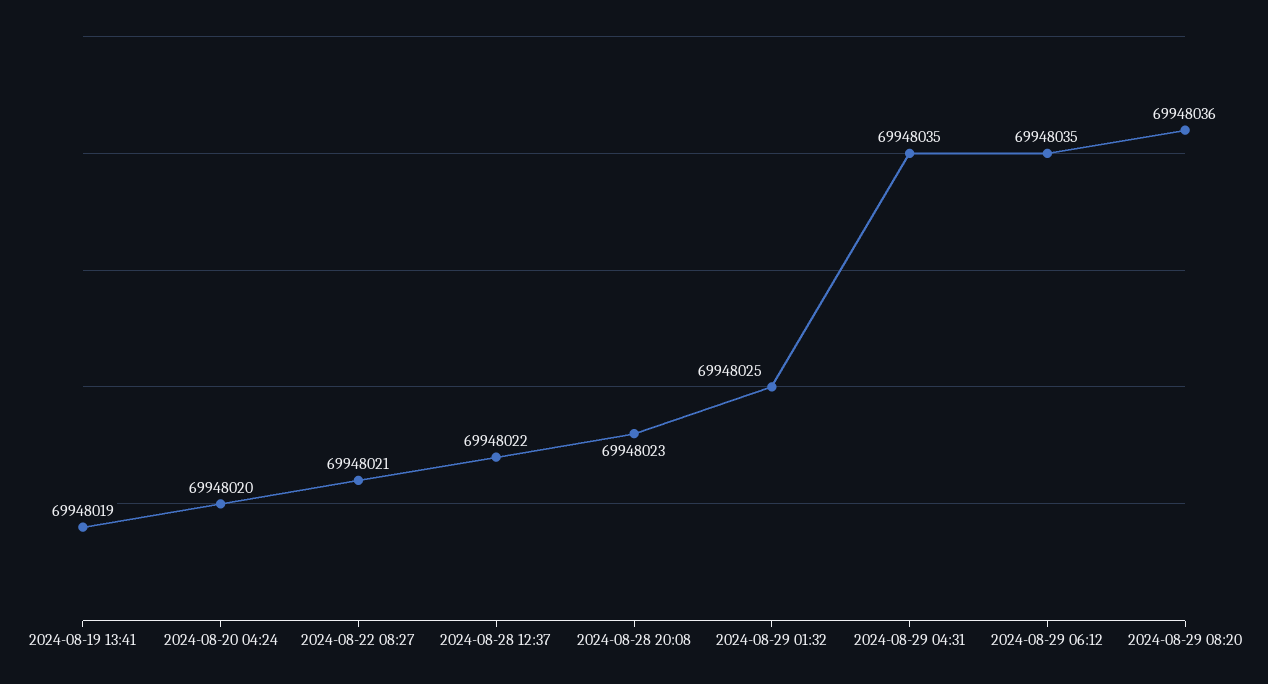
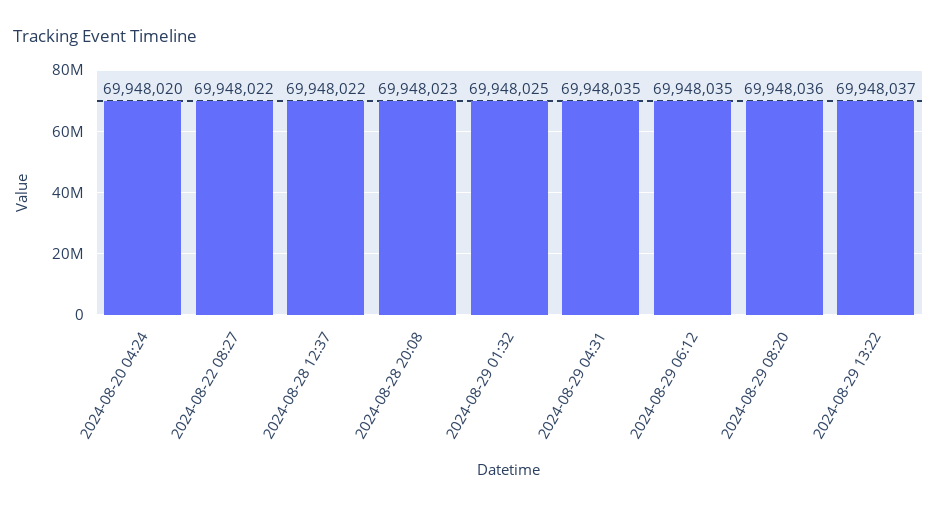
2024-08-19 13:41: 69948019 -> none
2024-08-22 08:27: 69948021 -> 69948022
2024-08-29 13:22: none -> 69948037

